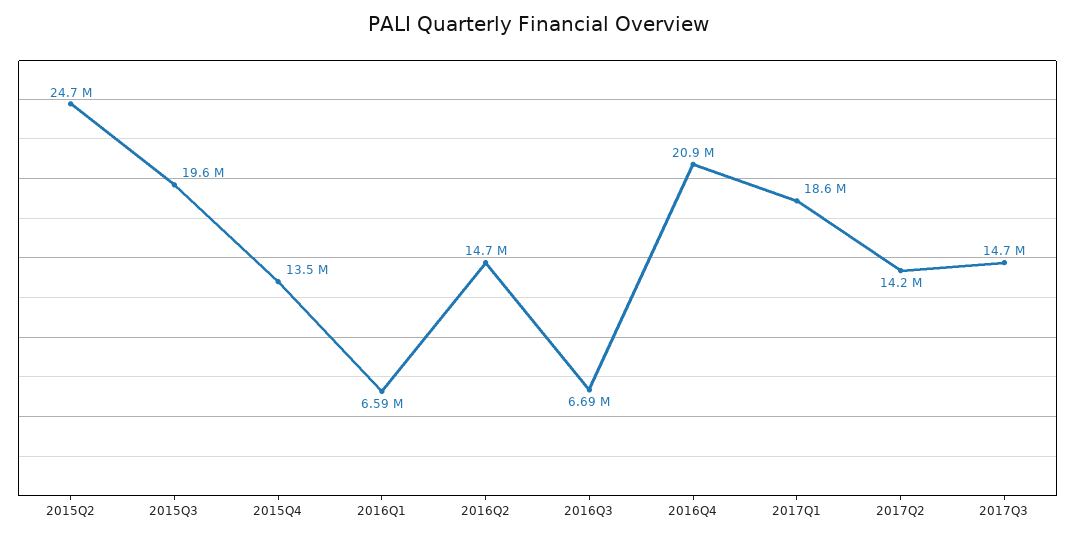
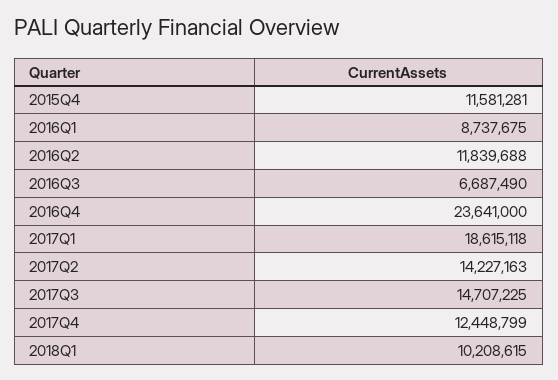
2015Q2: 24700000 -> none
2015Q3: 19600000 -> none
2015Q4: 13500000 -> 11581281
2016Q1: 6590000 -> 8737675
2016Q2: 14700000 -> 11839688
2016Q4: 20900000 -> 23641000
2017Q4: none -> 12448799
2018Q1: none -> 10208615

